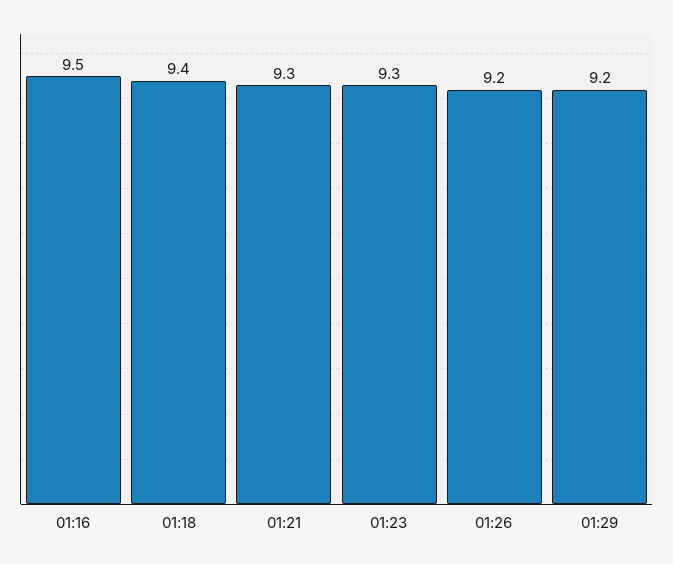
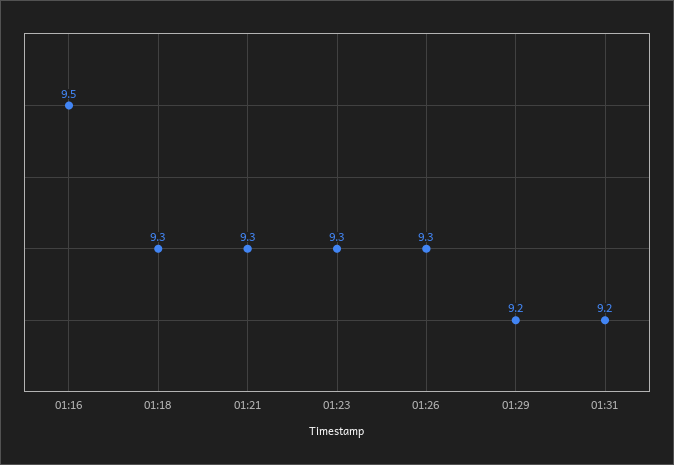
01:18: 9.4 -> 9.3
01:26: 9.2 -> 9.3
01:31: none -> 9.2

